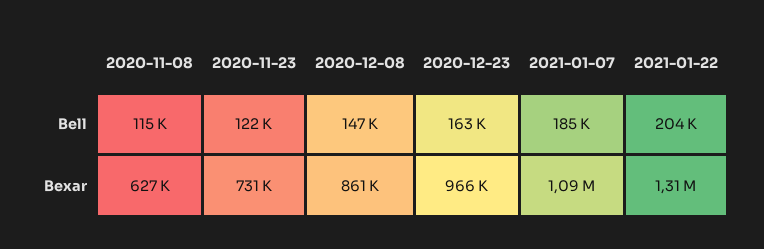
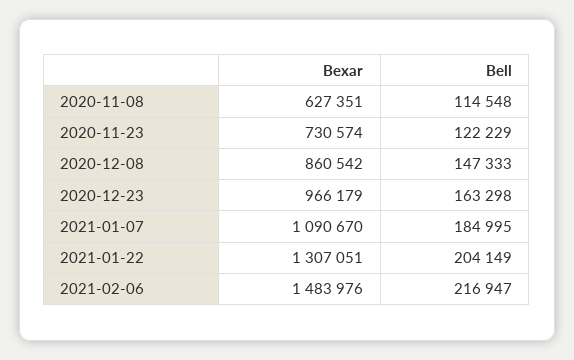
2021-02-06, Bexar: none -> 1483976
2021-02-06, Bell: none -> 216947

